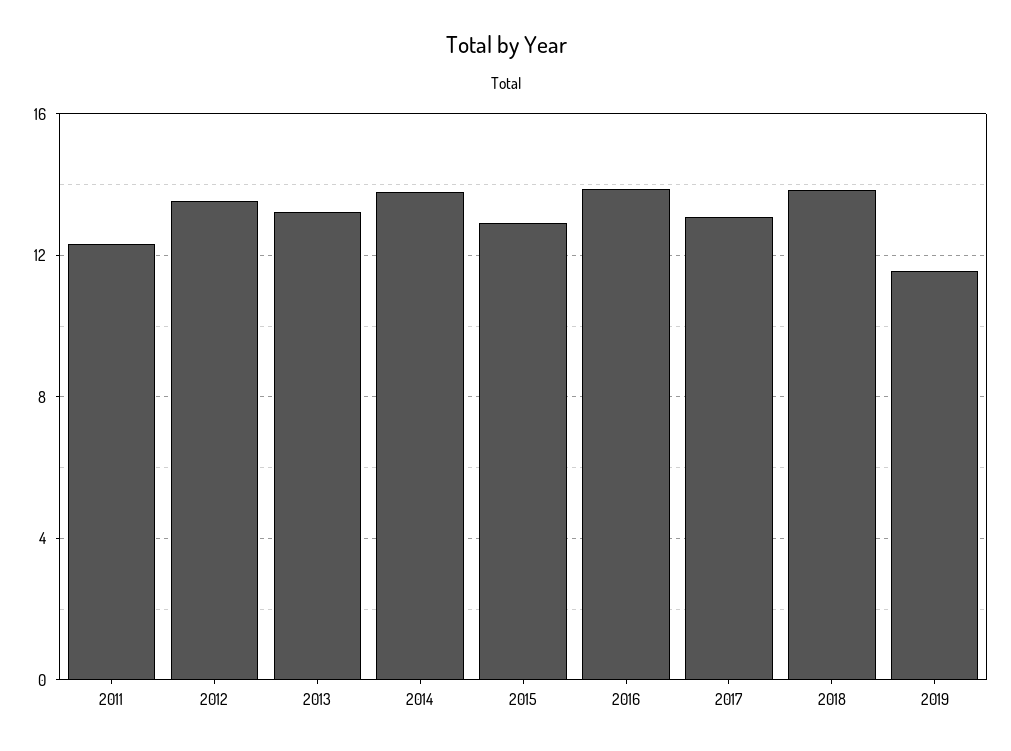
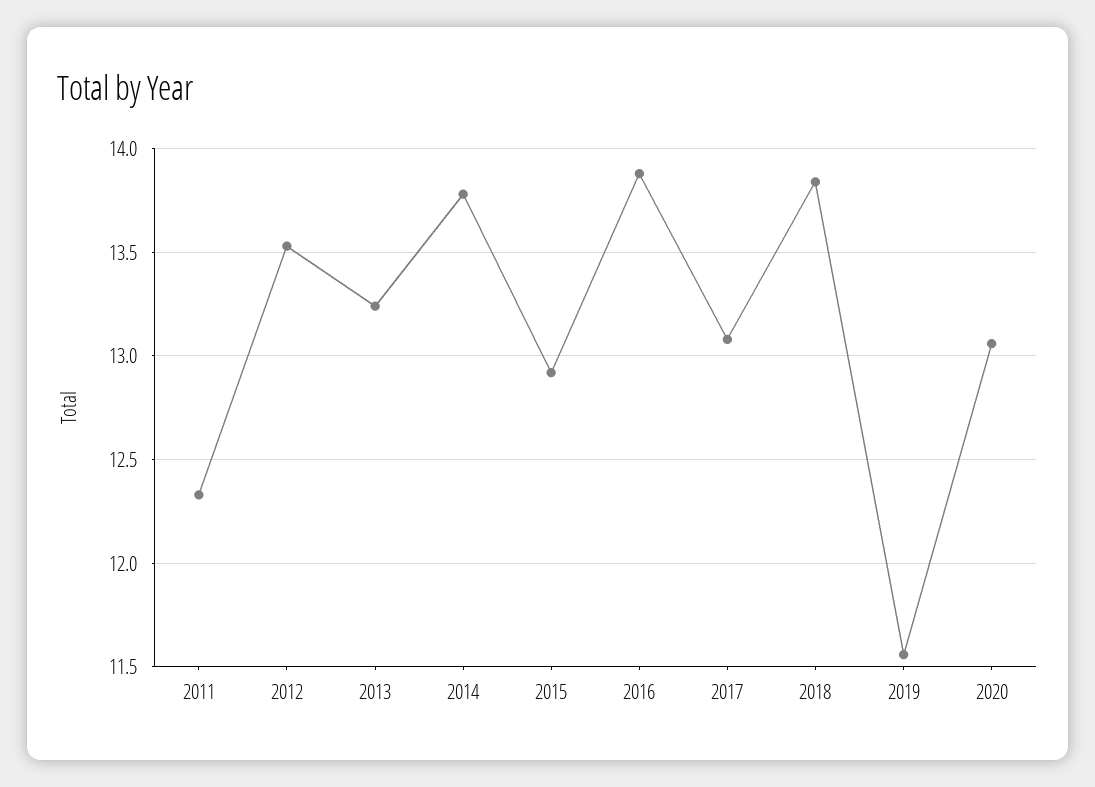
2020: none -> 13.05

